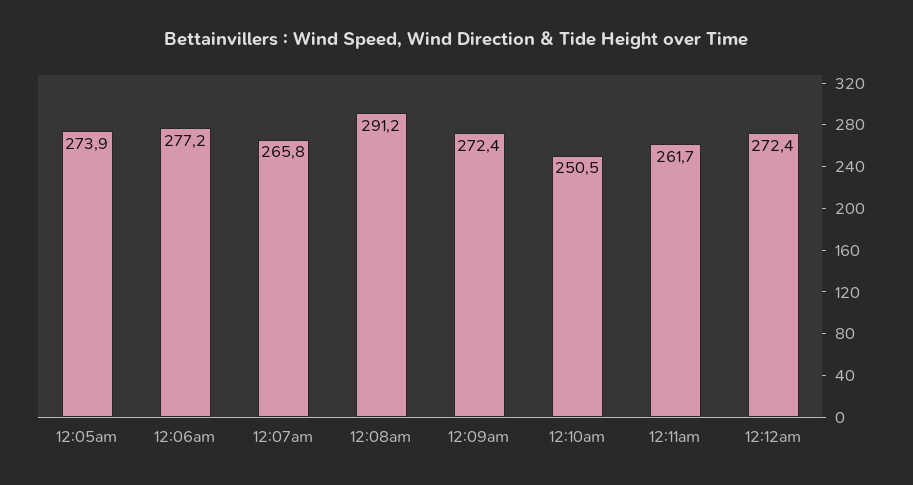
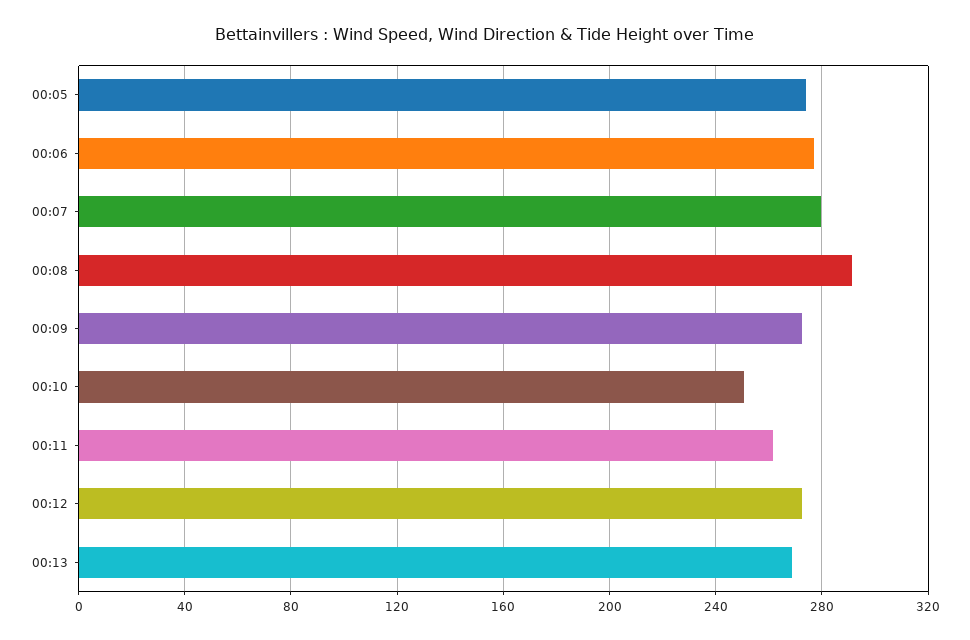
12:07am: 265.8 -> 280
00:13: none -> 270

